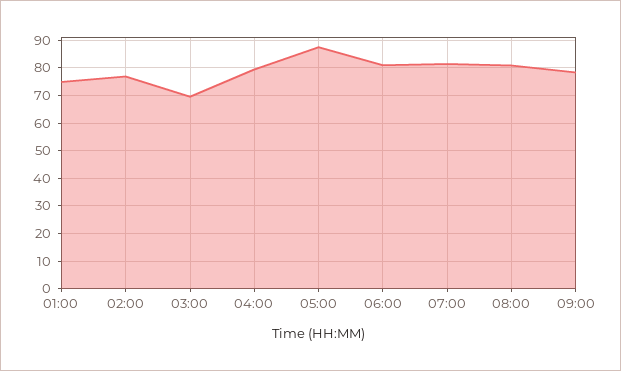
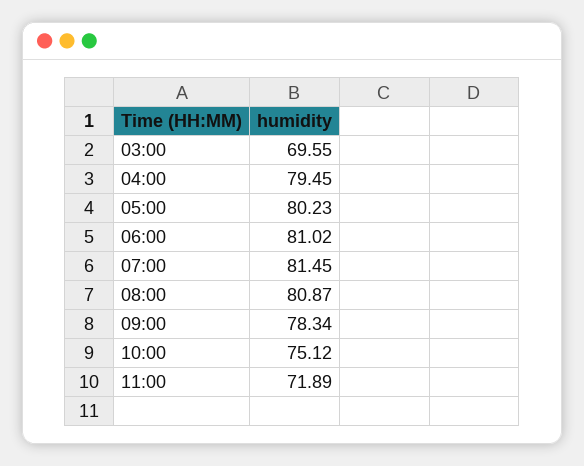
01:00: 75 -> none
02:00: 77.5 -> none
05:00: 87.5 -> 80.23
10:00: none -> 75.12
11:00: none -> 71.89

